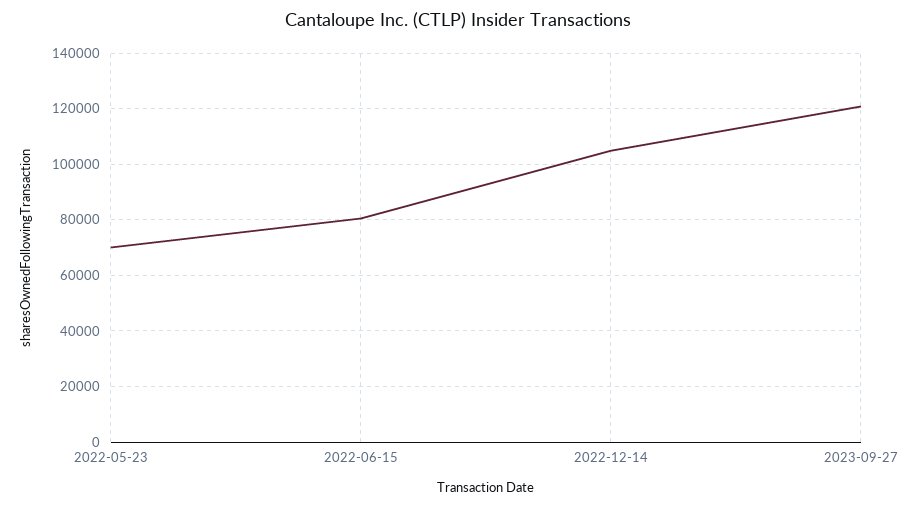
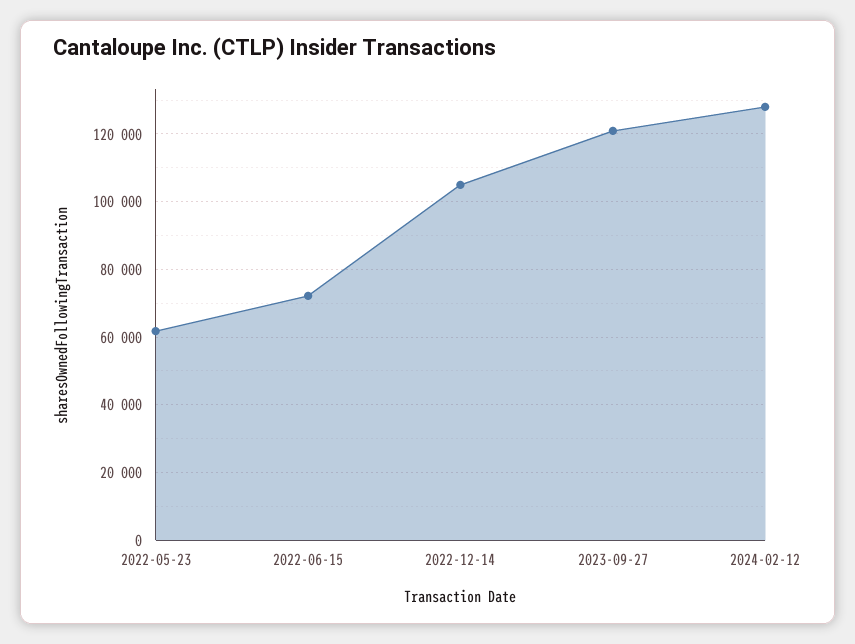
2022-05-23: 70000 -> 62000
2022-06-15: 80000 -> 72000
2024-02-12: none -> 128000

